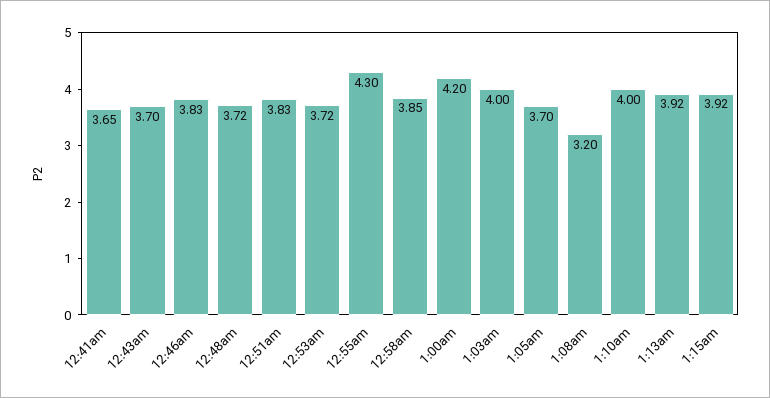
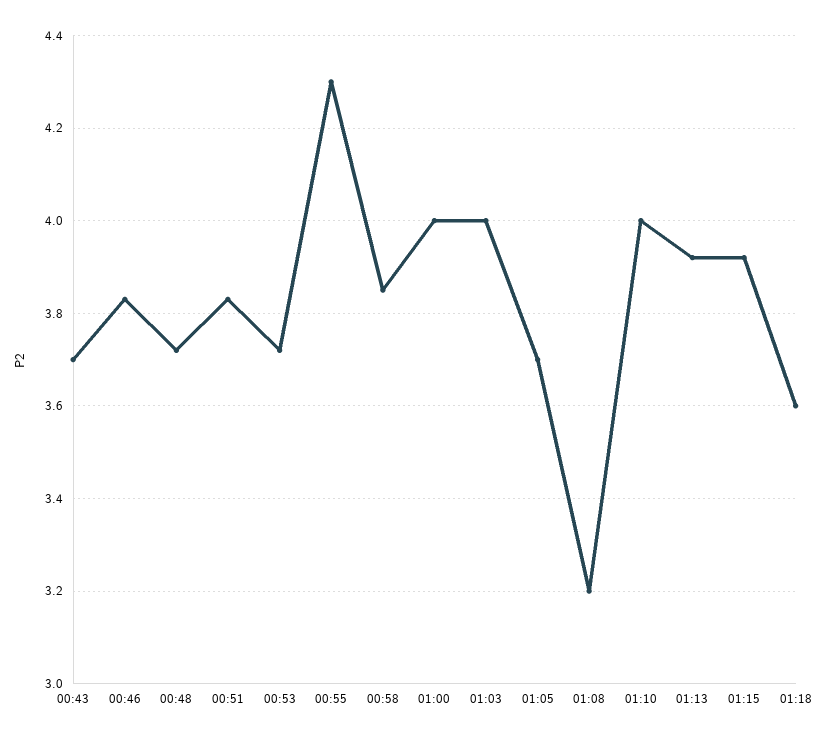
12:41am: 3.65 -> none
1:00am: 4.2 -> 4
01:18: none -> 3.6

